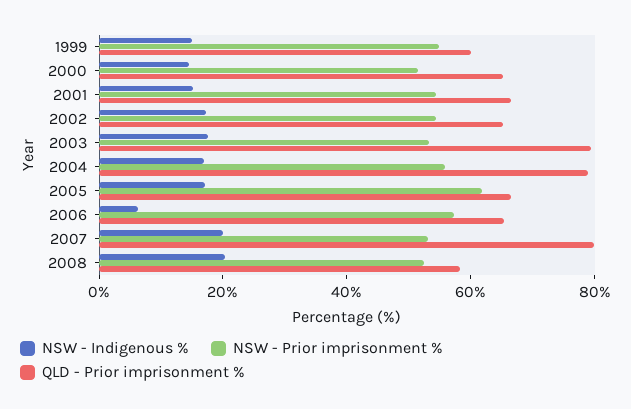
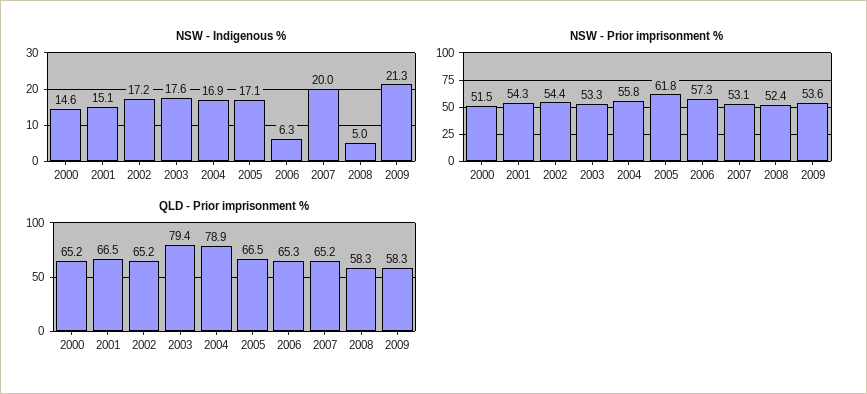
NSW - Indigenous %, 1999: 15 -> none
NSW - Prior imprisonment %, 1999: 55 -> none
QLD - Prior imprisonment %, 1999: 60 -> none
QLD - Prior imprisonment %, 2007: 80 -> 65.2
NSW - Indigenous %, 2008: 20 -> 5
NSW - Indigenous %, 2009: none -> 21.3
NSW - Prior imprisonment %, 2009: none -> 53.6
QLD - Prior imprisonment %, 2009: none -> 58.3

